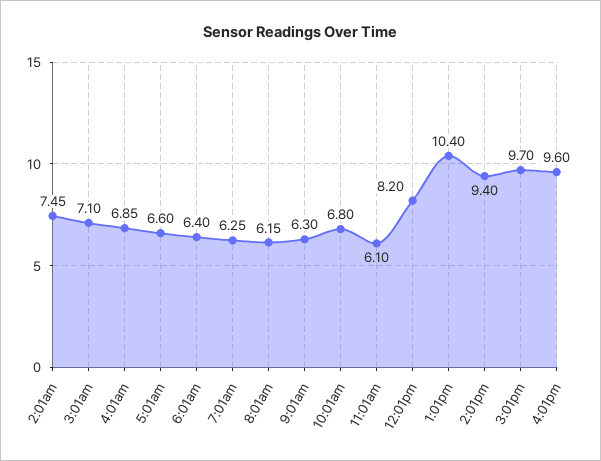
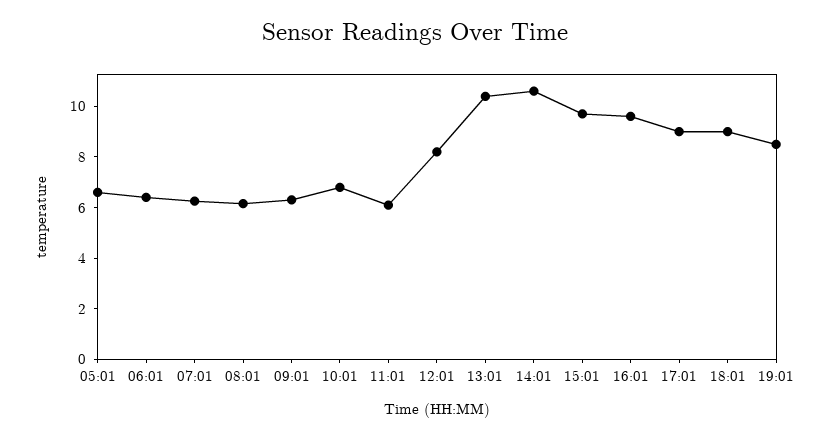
2:01am: 7.45 -> none
3:01am: 7.1 -> none
4:01am: 6.85 -> none
2:01pm: 9.4 -> 10.5
17:01: none -> 9
18:01: none -> 9
19:01: none -> 8.5

